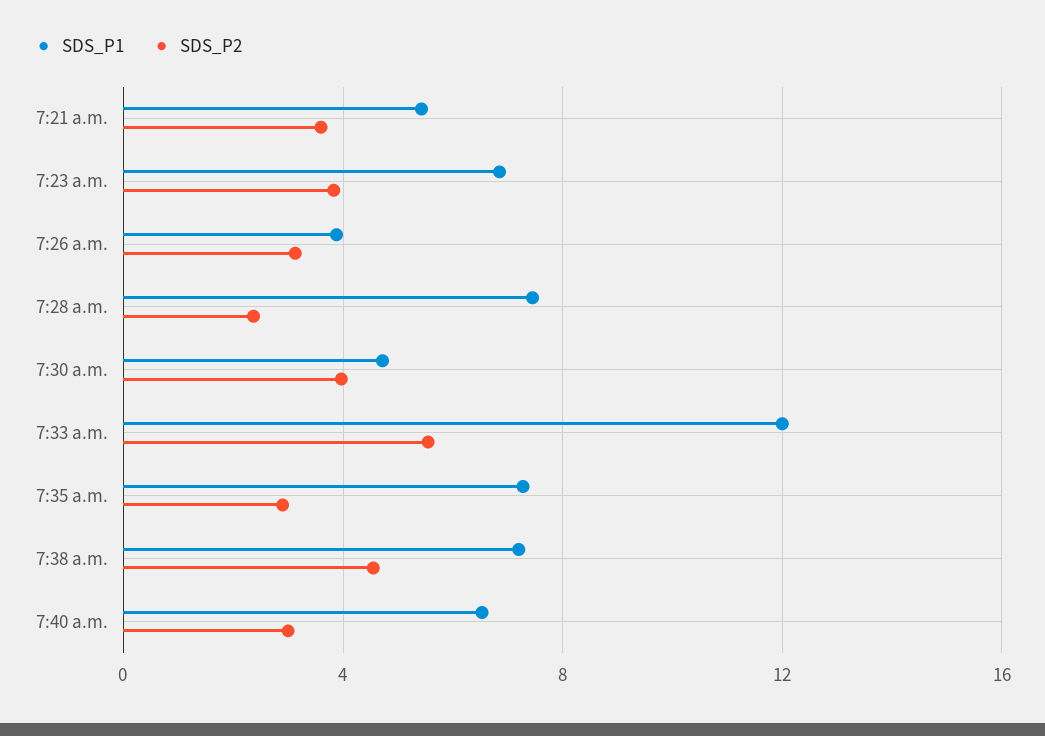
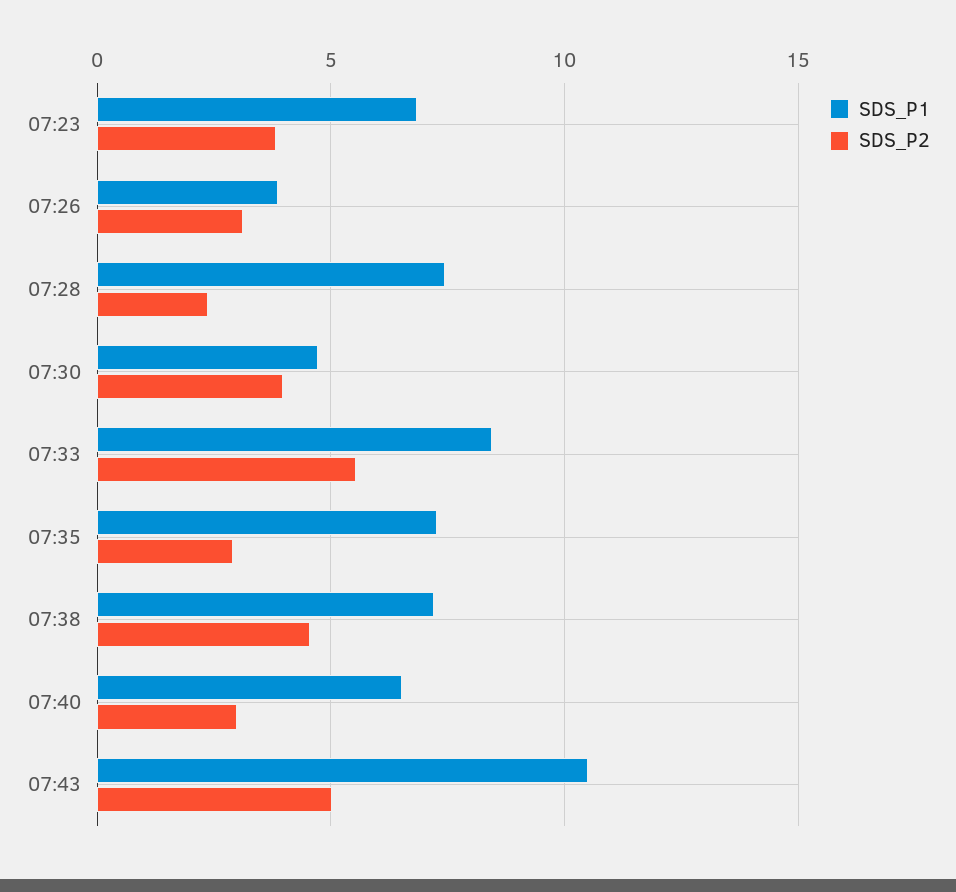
SDS_P1, 7:21 a.m.: 5.5 -> none
SDS_P2, 7:21 a.m.: 3.5 -> none
SDS_P1, 7:33 a.m.: 12 -> 8.5
SDS_P1, 07:43: none -> 10.5
SDS_P2, 07:43: none -> 5

